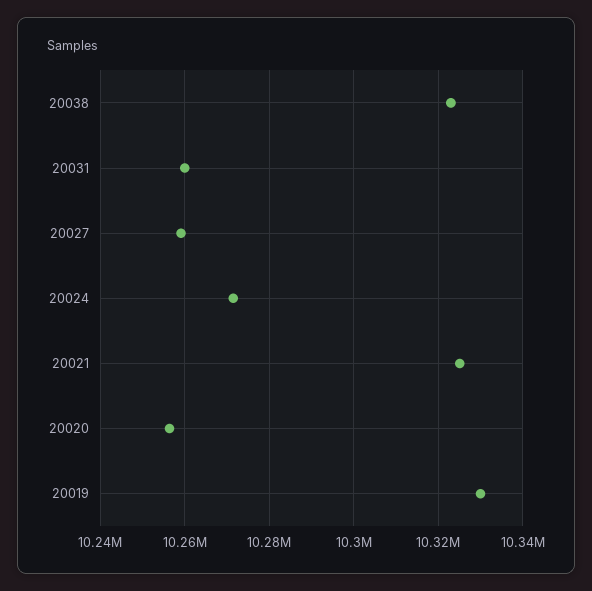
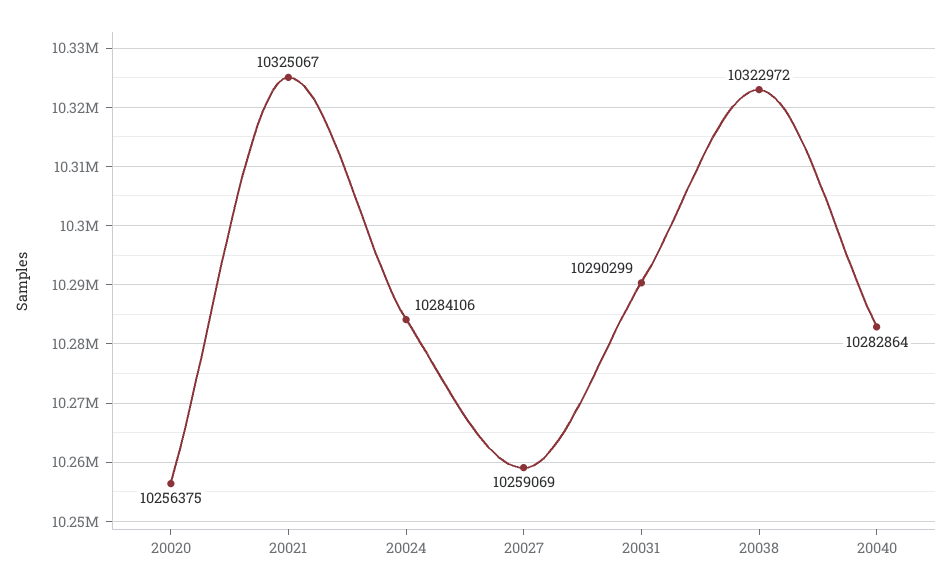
20031: 10260000 -> 10290299
20024: 10272000 -> 10284106
20019: 10330000 -> none
20040: none -> 10282864

